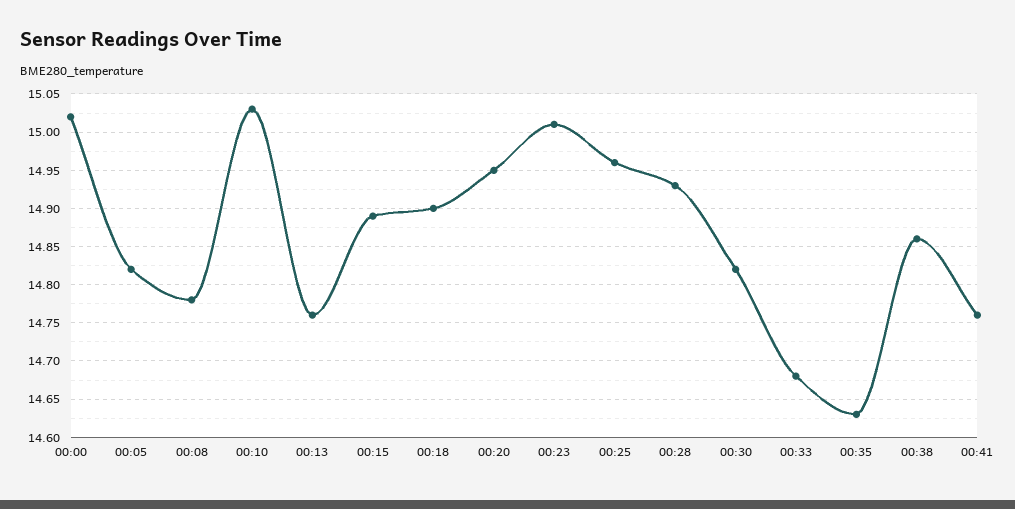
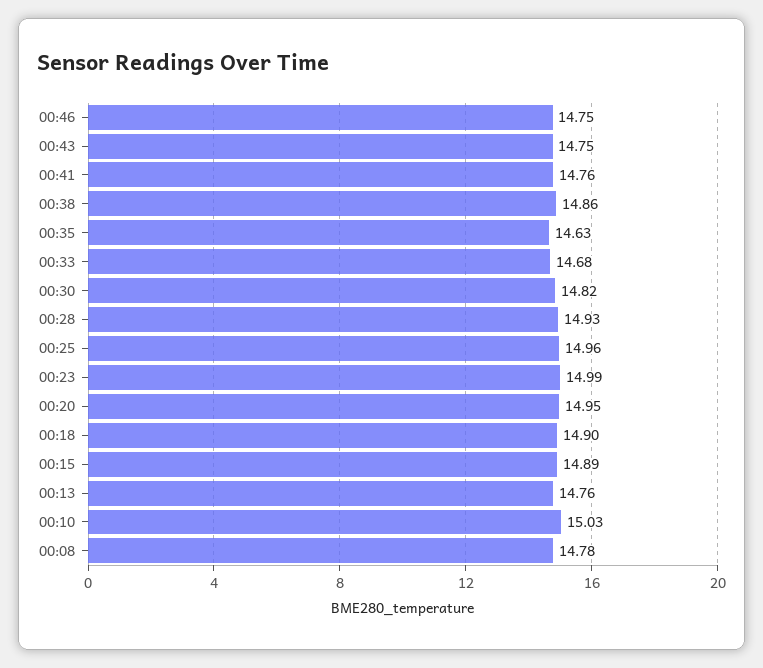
00:00: 15.02 -> none
00:05: 14.82 -> none
00:23: 15.01 -> 14.99
00:46: none -> 14.75
00:43: none -> 14.75

